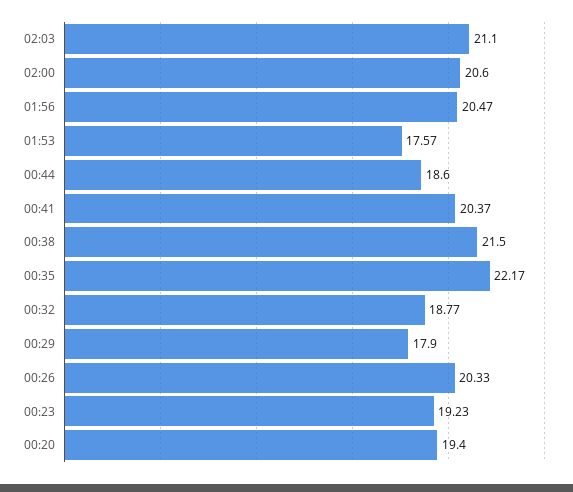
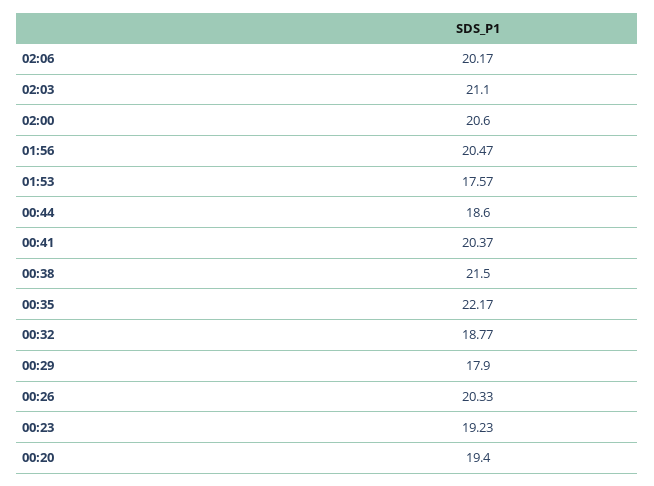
02:06: none -> 20.17

